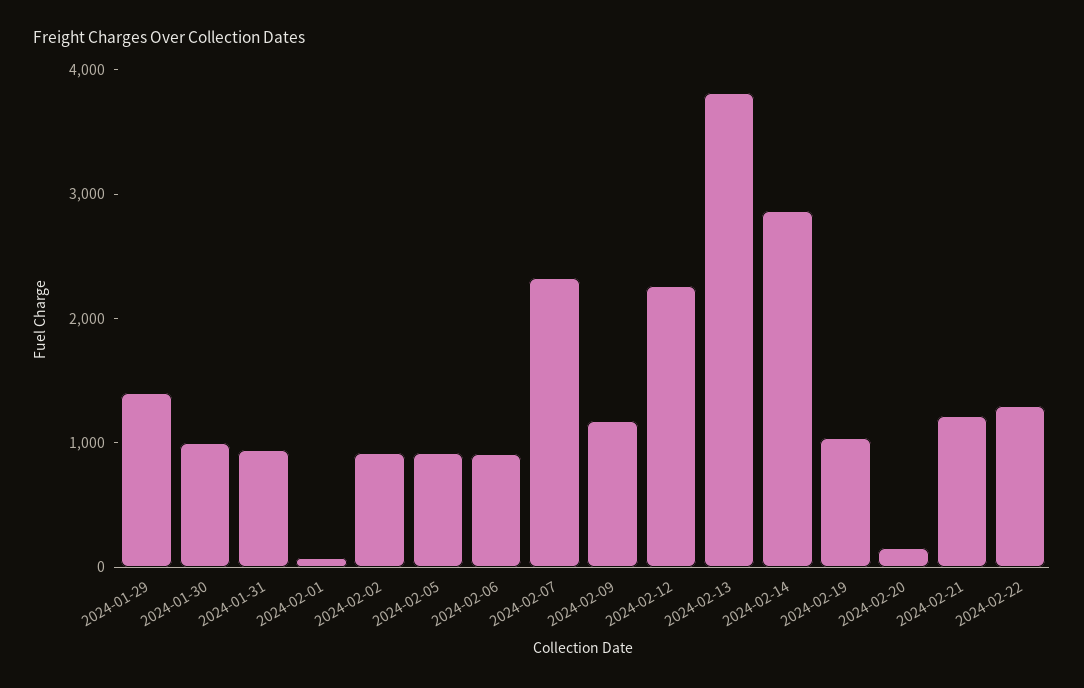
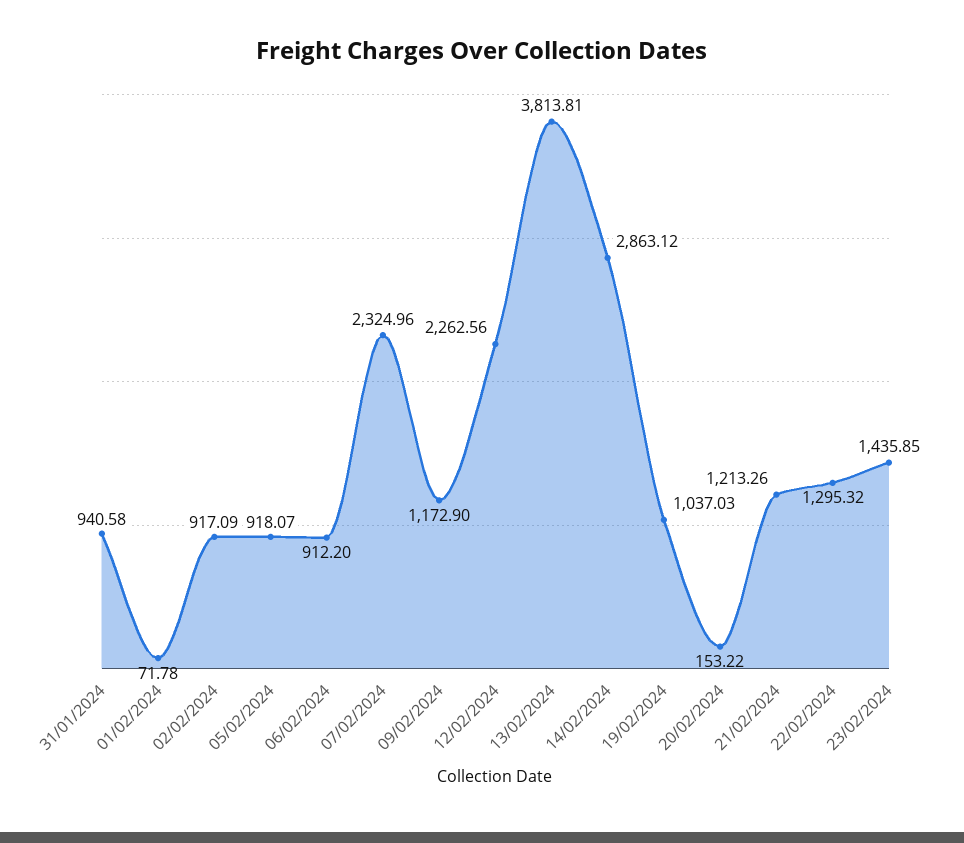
2024-01-29: 1400 -> none
2024-01-30: 1000 -> none
23/02/2024: none -> 1435.85

